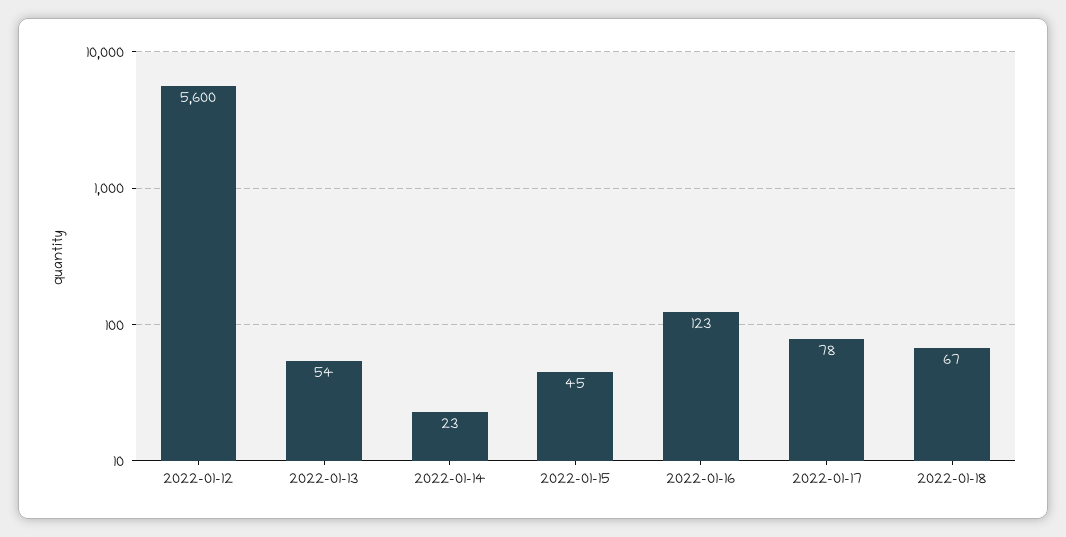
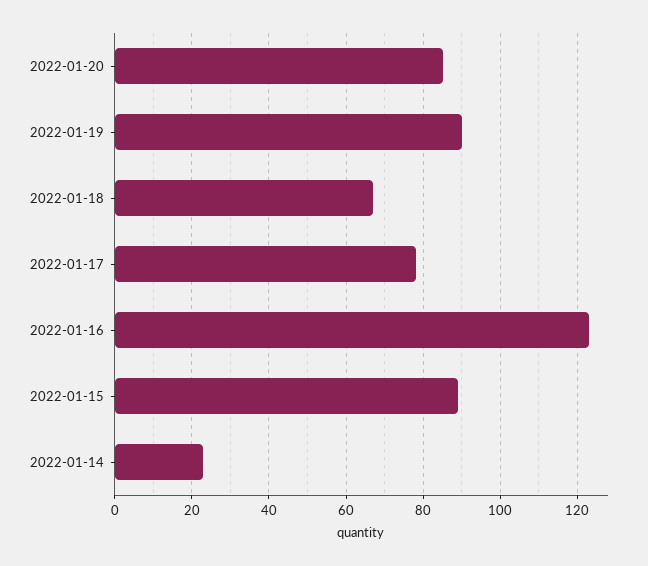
2022-01-12: 5600 -> none
2022-01-13: 54 -> none
2022-01-15: 45 -> 90
2022-01-20: none -> 85
2022-01-19: none -> 90

